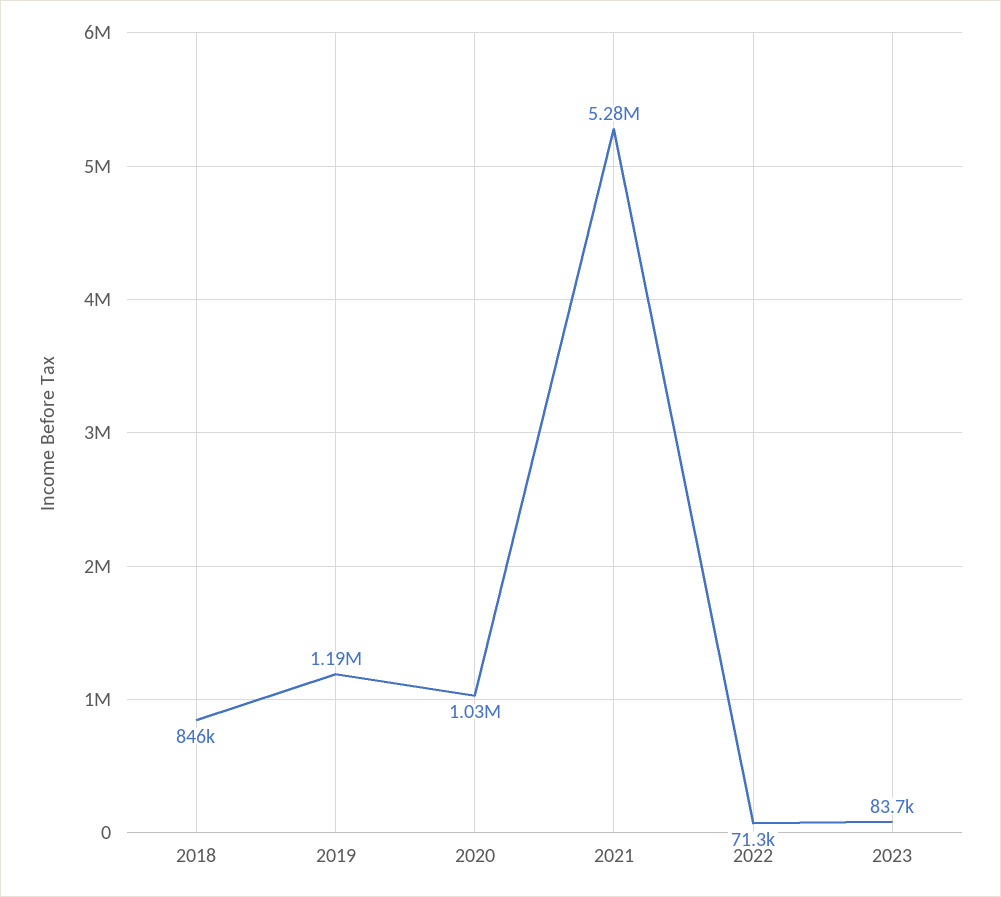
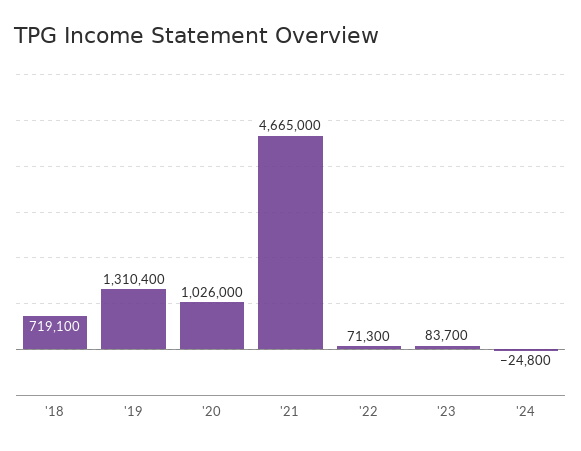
2018: 846000 -> 719100
2019: 1190000 -> 1310400
2021: 5280000 -> 4665000
'24: none -> -24800

